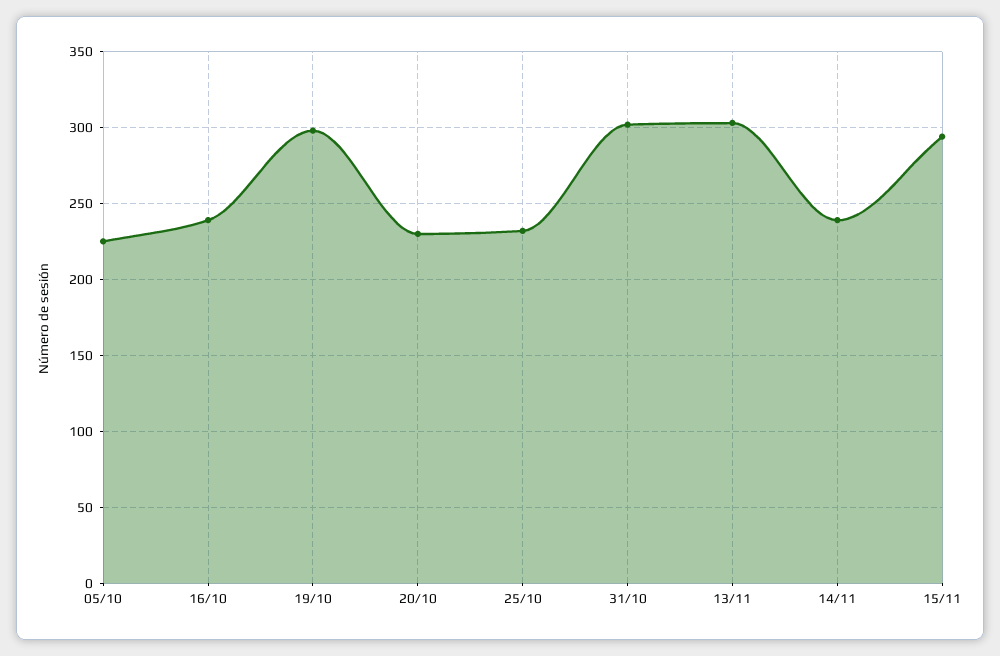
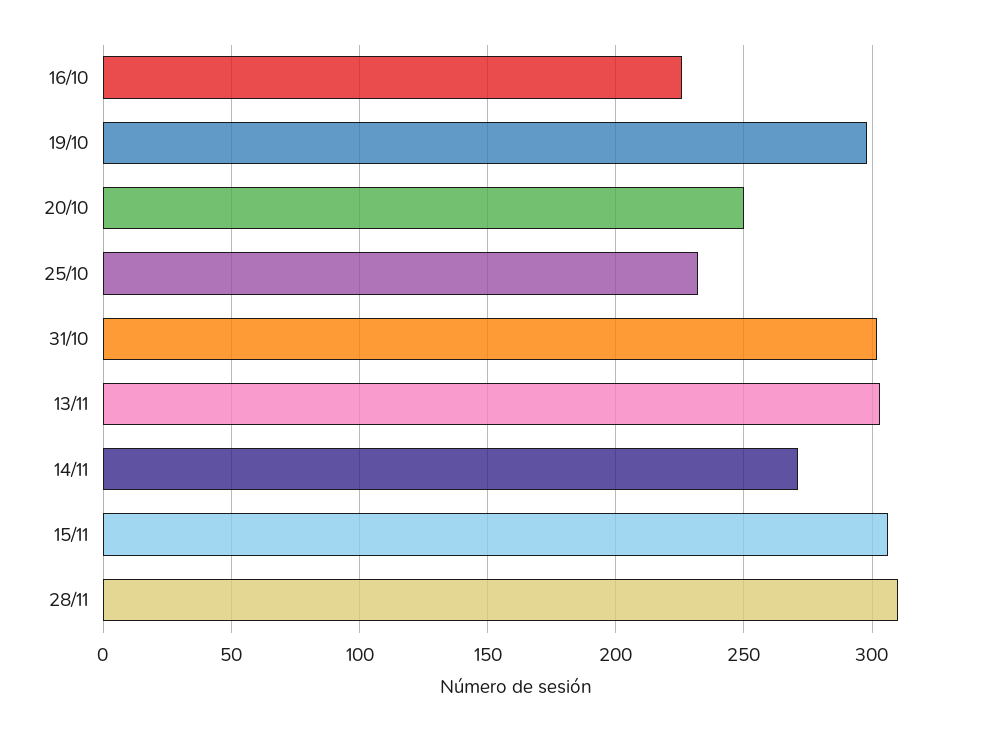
05/10: 225 -> none
16/10: 240 -> 225
20/10: 230 -> 250
14/11: 240 -> 270
15/11: 295 -> 305
28/11: none -> 310

